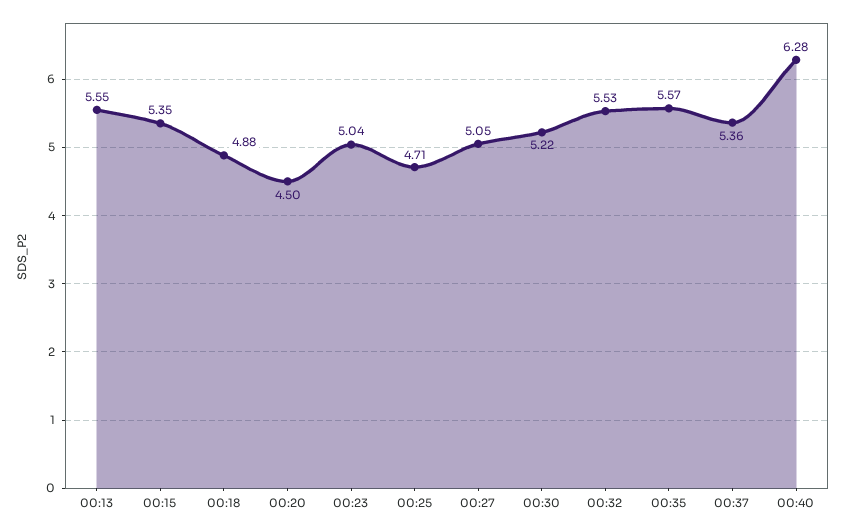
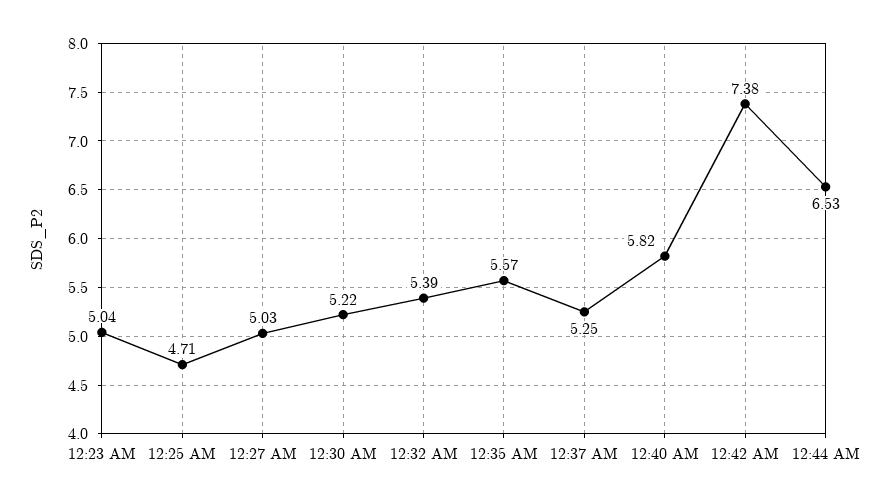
00:13: 5.55 -> none
00:15: 5.35 -> none
00:18: 4.88 -> none
00:20: 4.5 -> none
00:27: 5.05 -> 5.03
00:32: 5.53 -> 5.39
00:37: 5.36 -> 5.25
00:40: 6.28 -> 5.82
12:42 AM: none -> 7.38
12:44 AM: none -> 6.53

